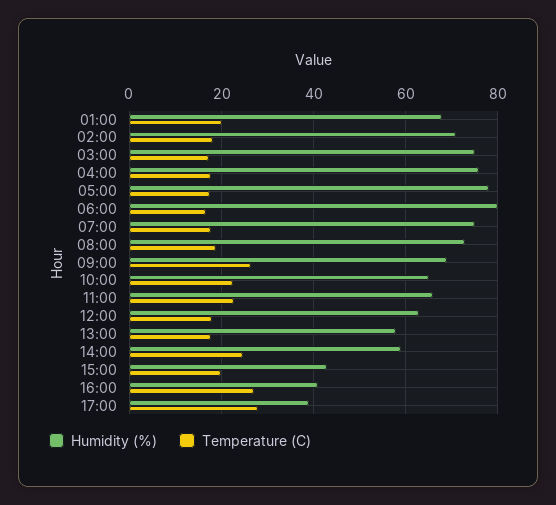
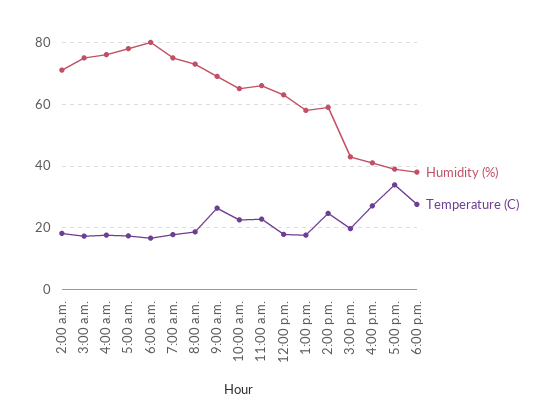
Humidity (%), 01:00: 68 -> none
Temperature (C), 01:00: 20 -> none
Temperature (C), 17:00: 28 -> 34
Humidity (%), 6:00 p.m.: none -> 38
Temperature (C), 6:00 p.m.: none -> 28

